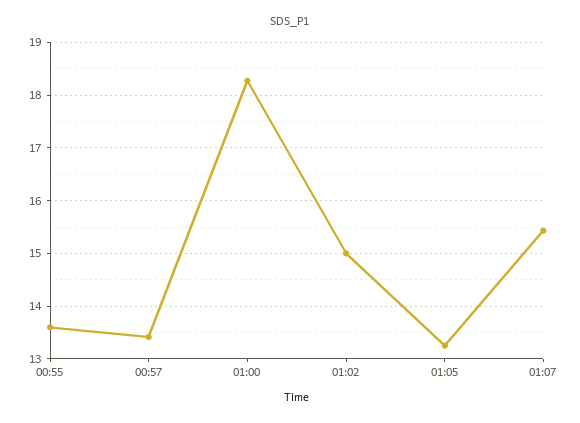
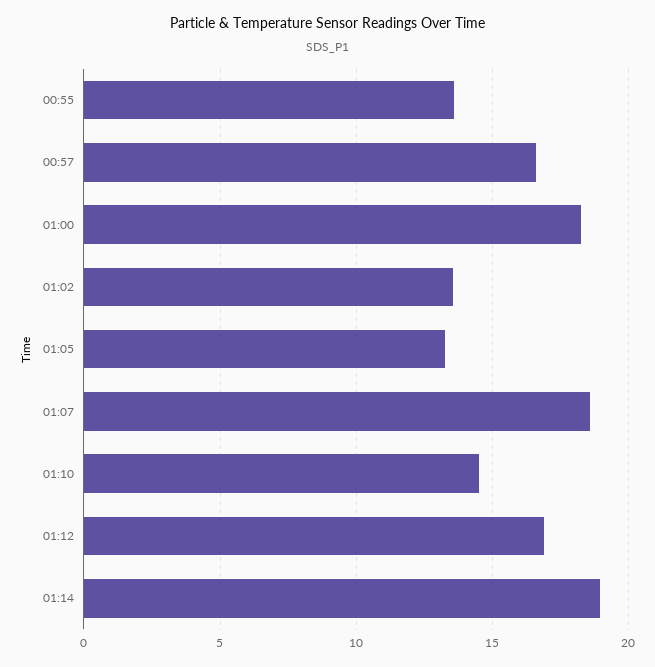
00:57: 13.4 -> 16.5
01:02: 15 -> 13.5
01:07: 15.4 -> 18.5
01:10: none -> 14.5
01:12: none -> 17
01:14: none -> 19

